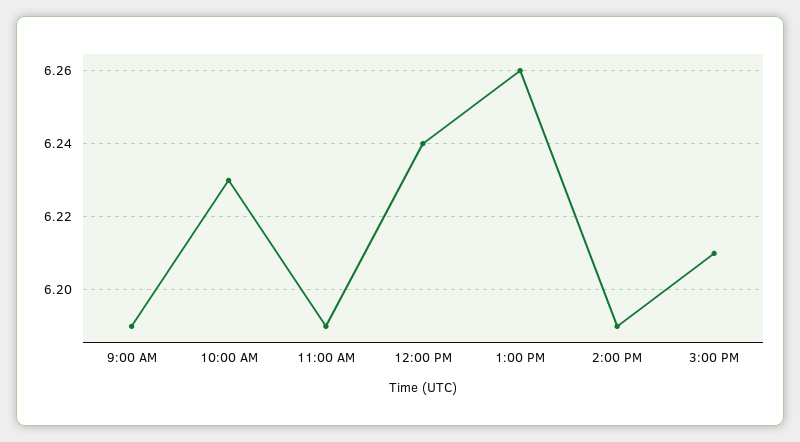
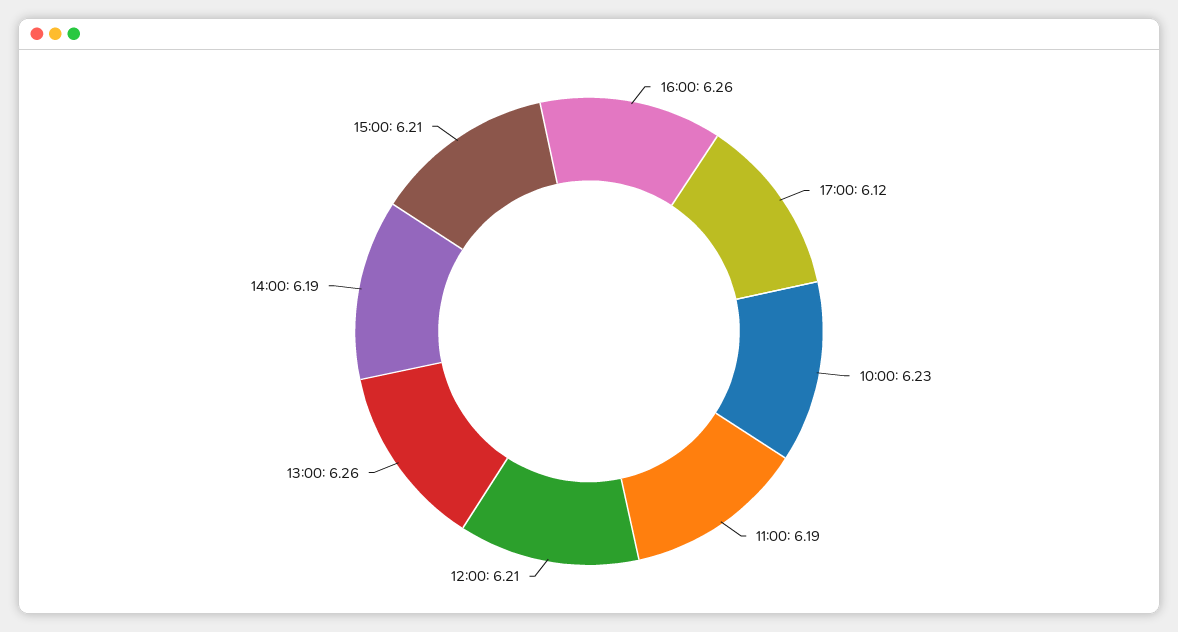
9:00 AM: 6.19 -> none
12:00 PM: 6.24 -> 6.21
16:00: none -> 6.26
17:00: none -> 6.12

